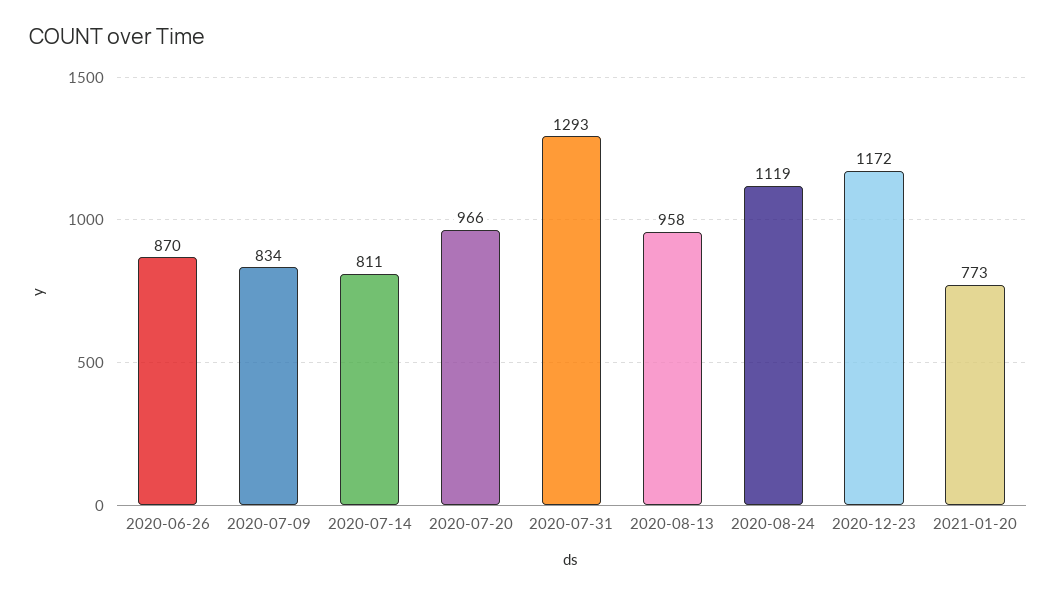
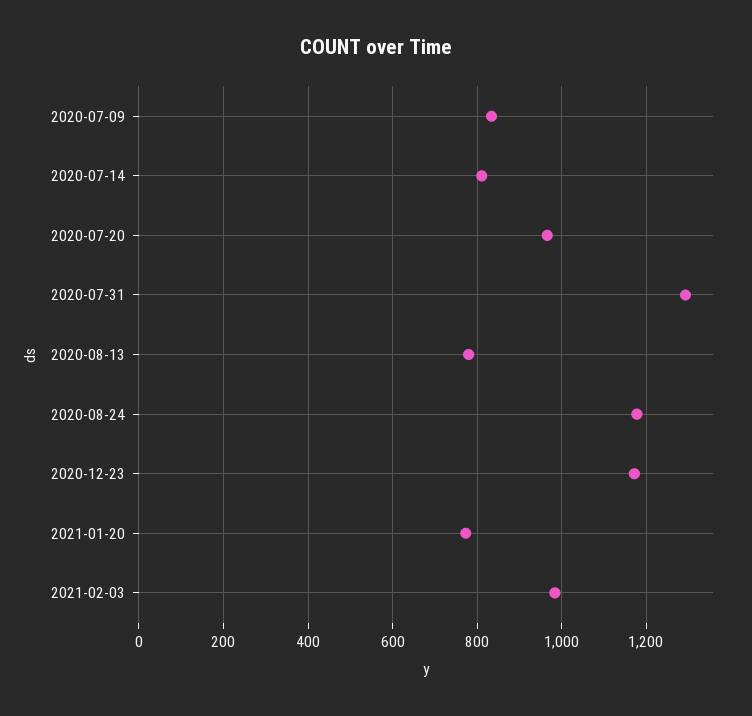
2020-06-26: 870 -> none
2020-08-13: 958 -> 780
2020-08-24: 1119 -> 1180
2021-02-03: none -> 980

